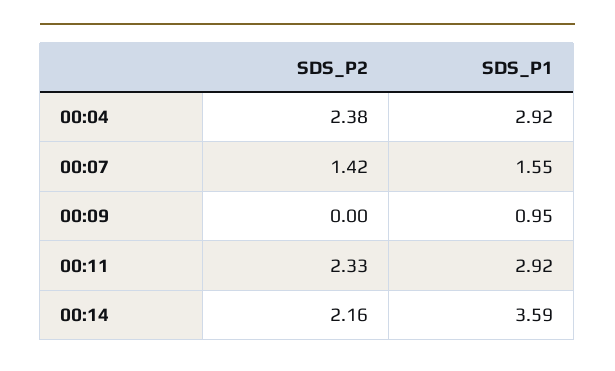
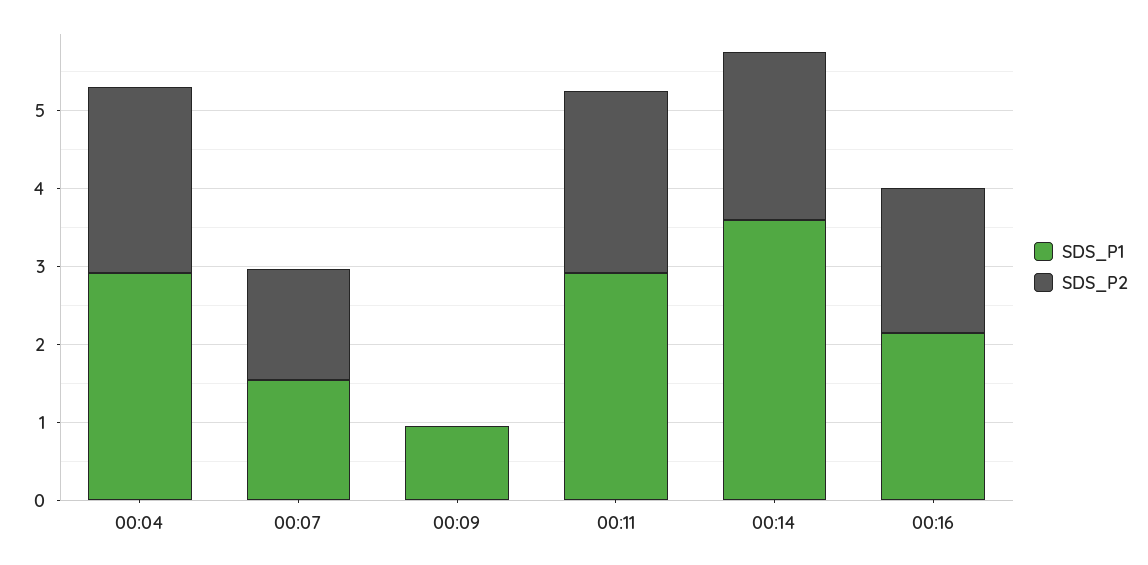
SDS_P1, 00:16: none -> 2.2
SDS_P2, 00:16: none -> 1.8

